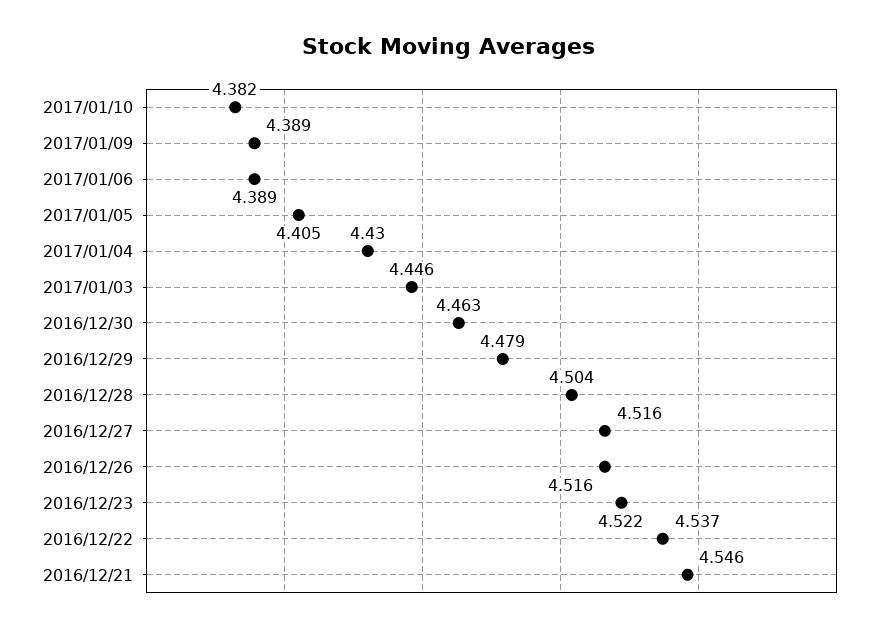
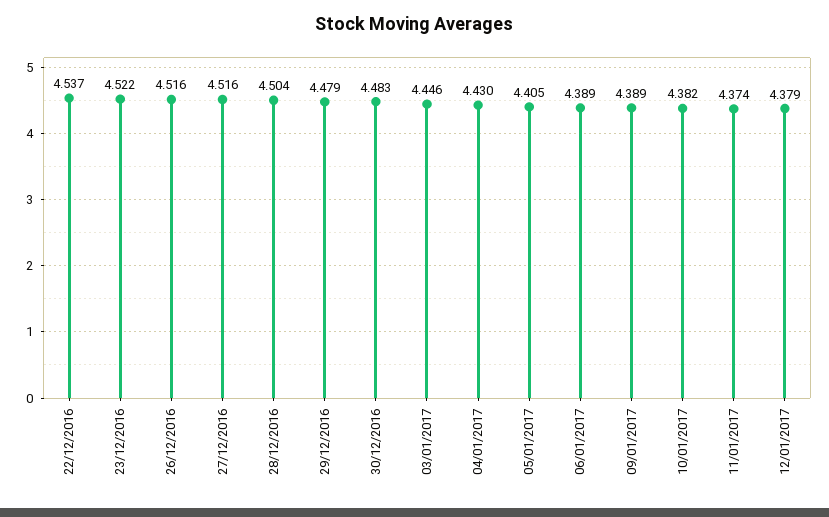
2016/12/30: 4.463 -> 4.483
2016/12/21: 4.546 -> none
11/01/2017: none -> 4.374
12/01/2017: none -> 4.379

